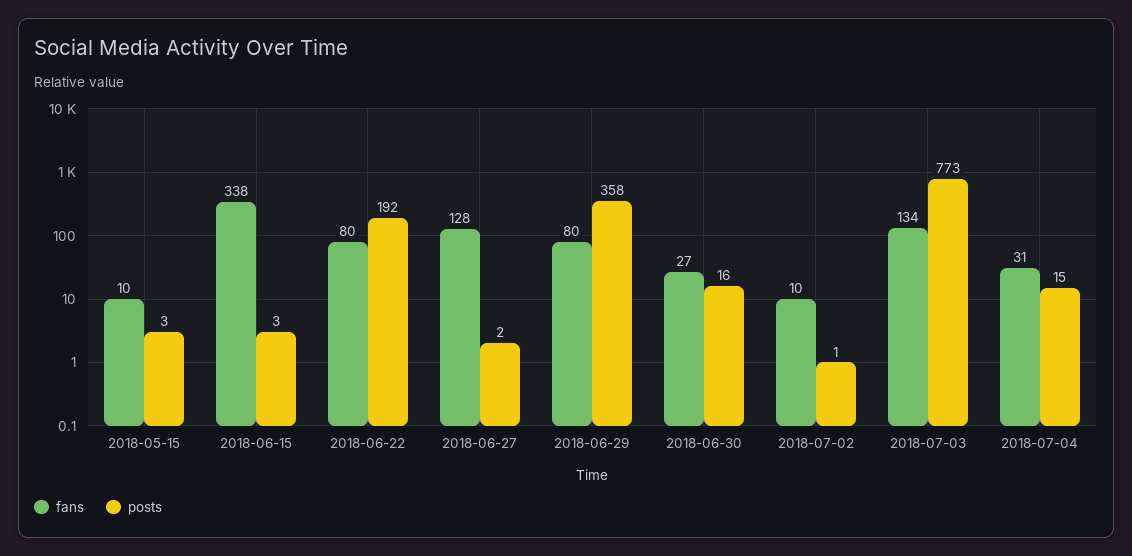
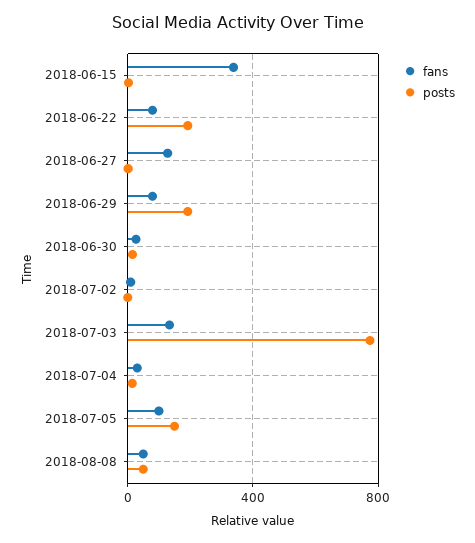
fans, 2018-05-15: 10 -> none
posts, 2018-05-15: 3 -> none
posts, 2018-06-29: 358 -> 200
fans, 2018-07-05: none -> 100
posts, 2018-07-05: none -> 150
fans, 2018-08-08: none -> 50
posts, 2018-08-08: none -> 50

